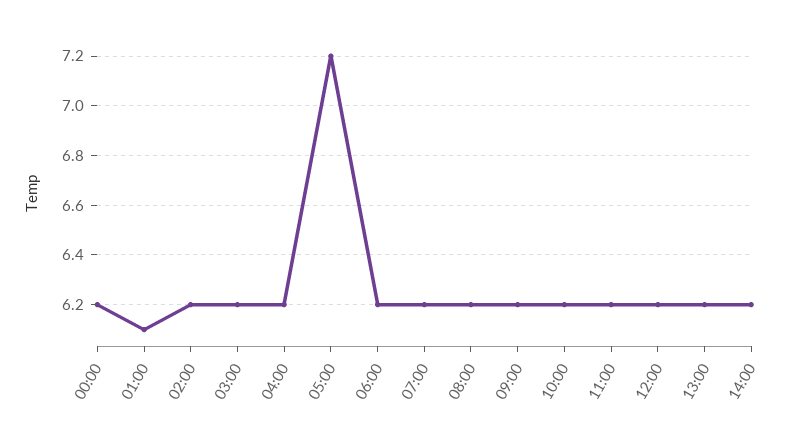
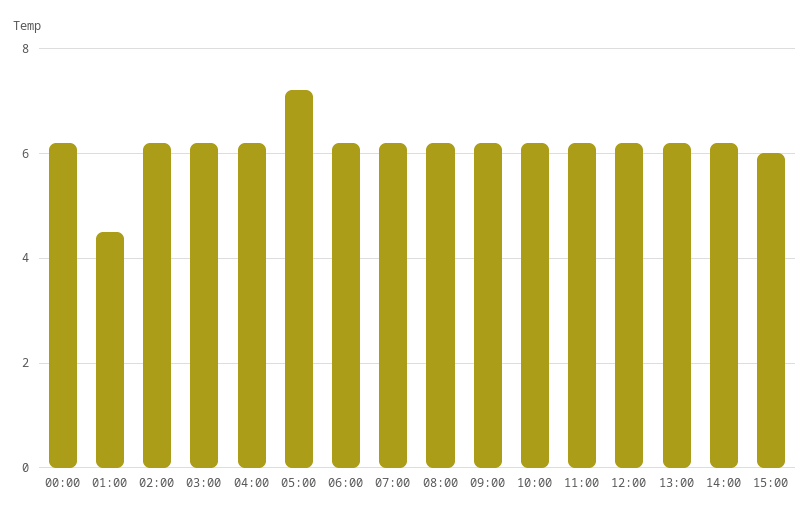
01:00: 6.1 -> 4.5
15:00: none -> 6

